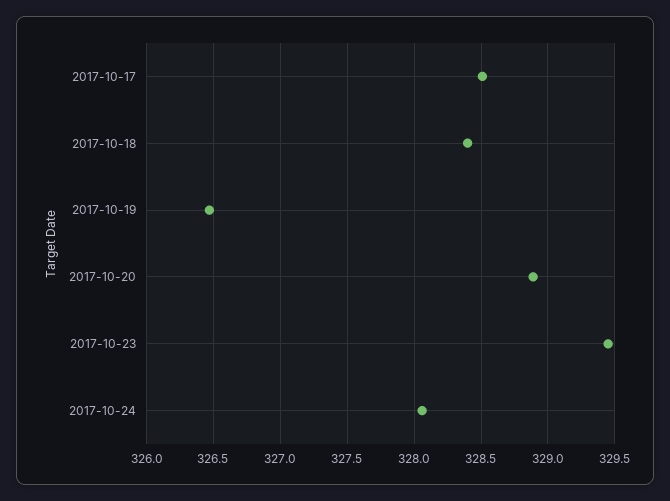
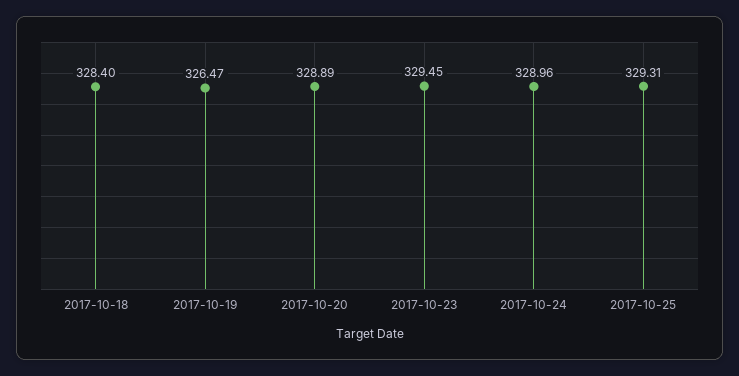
2017-10-17: 328.5 -> none
2017-10-24: 328.05 -> 328.96
2017-10-25: none -> 329.31

